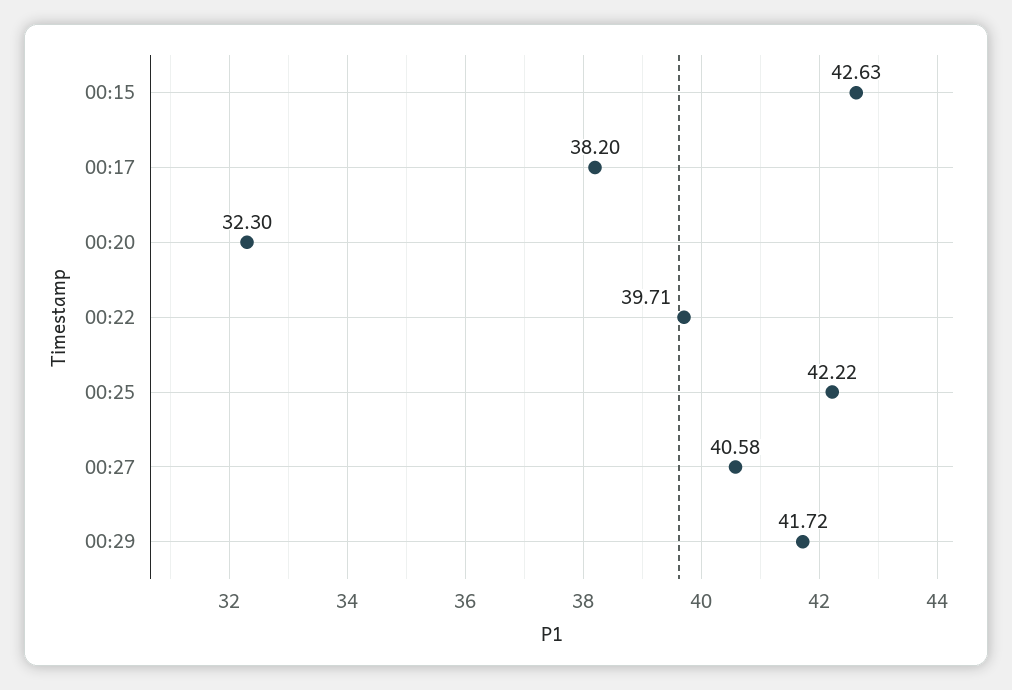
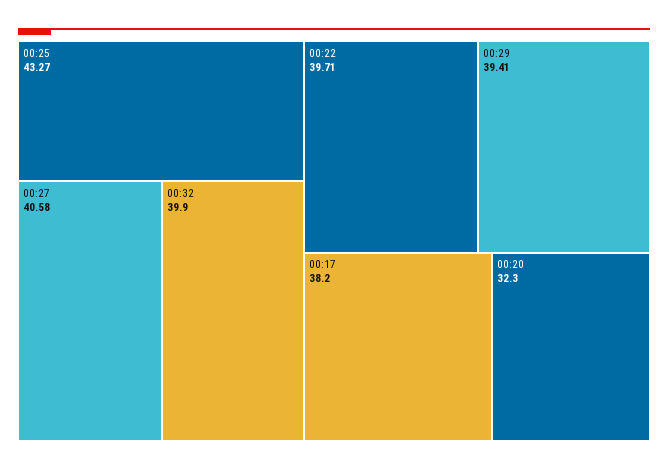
00:15: 42.63 -> none
00:25: 42.22 -> 43.27
00:29: 41.72 -> 39.41
00:32: none -> 39.9

